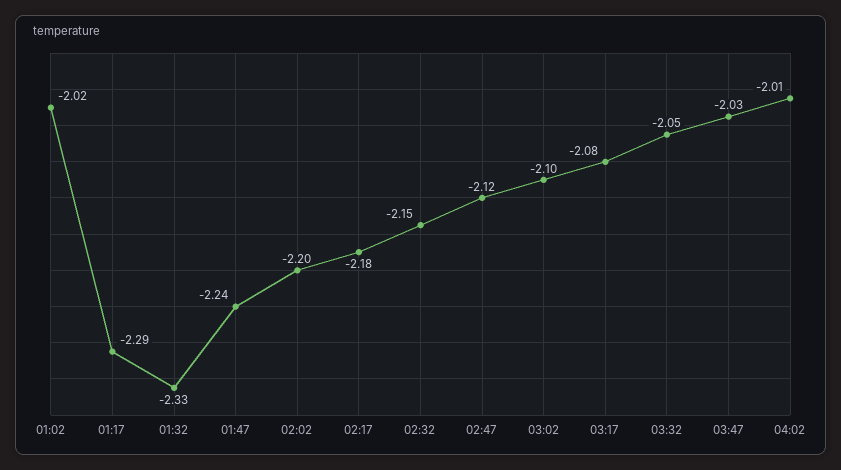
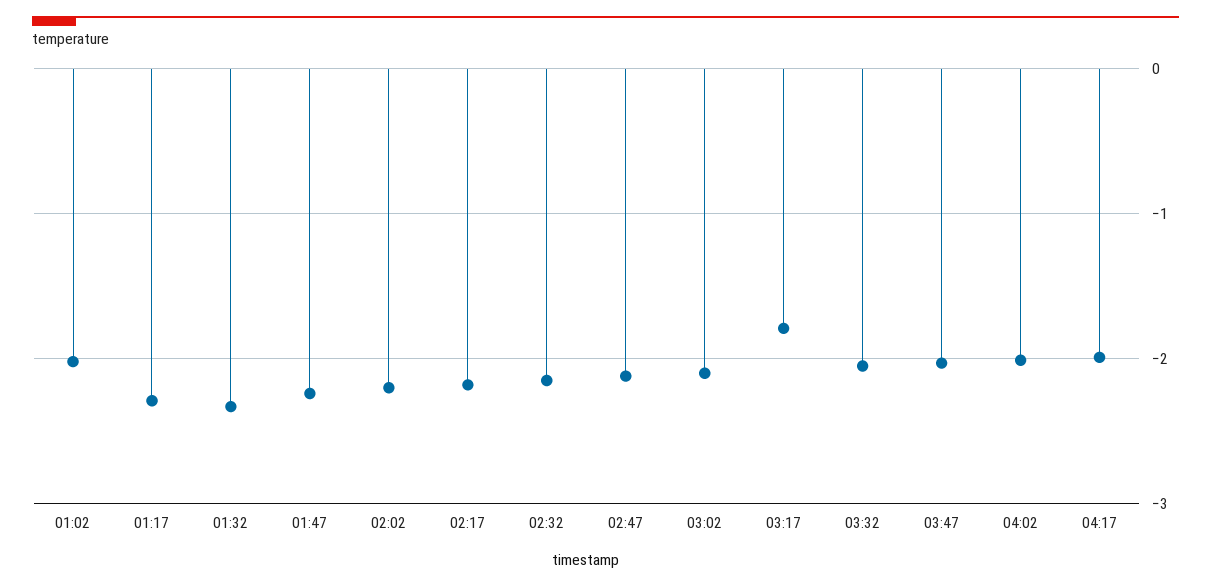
03:17: -2.08 -> -1.8
04:17: none -> -2

